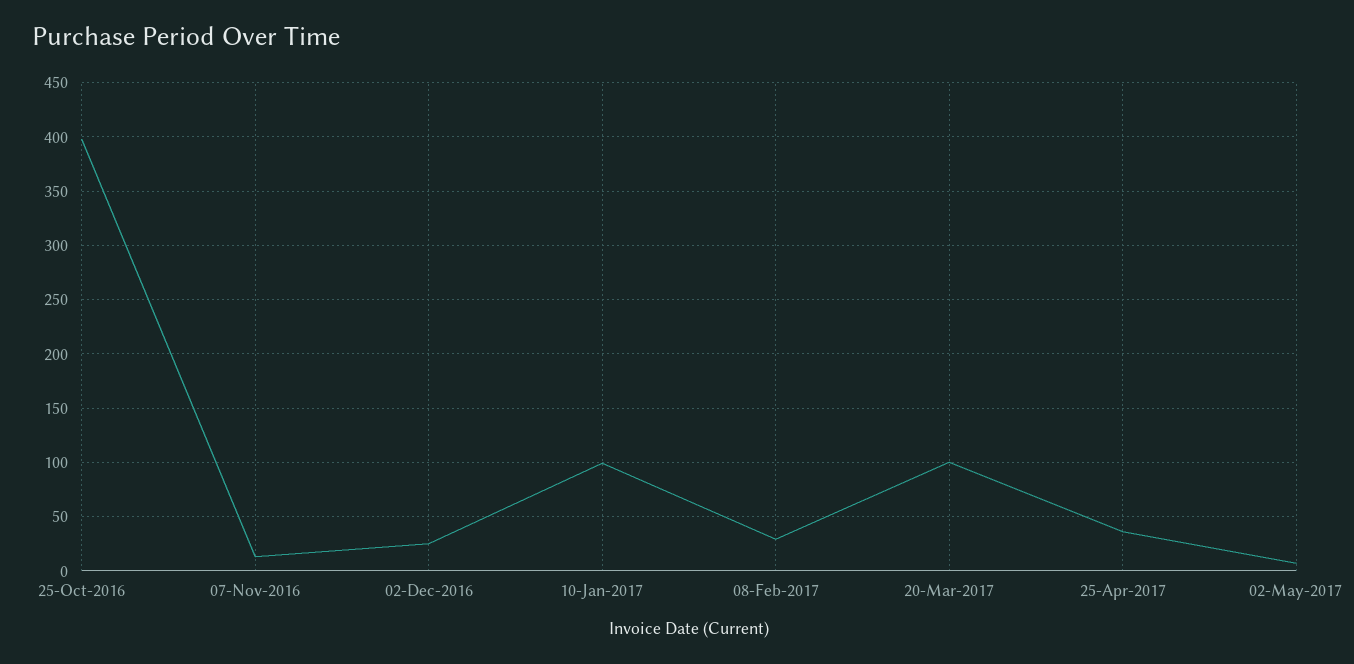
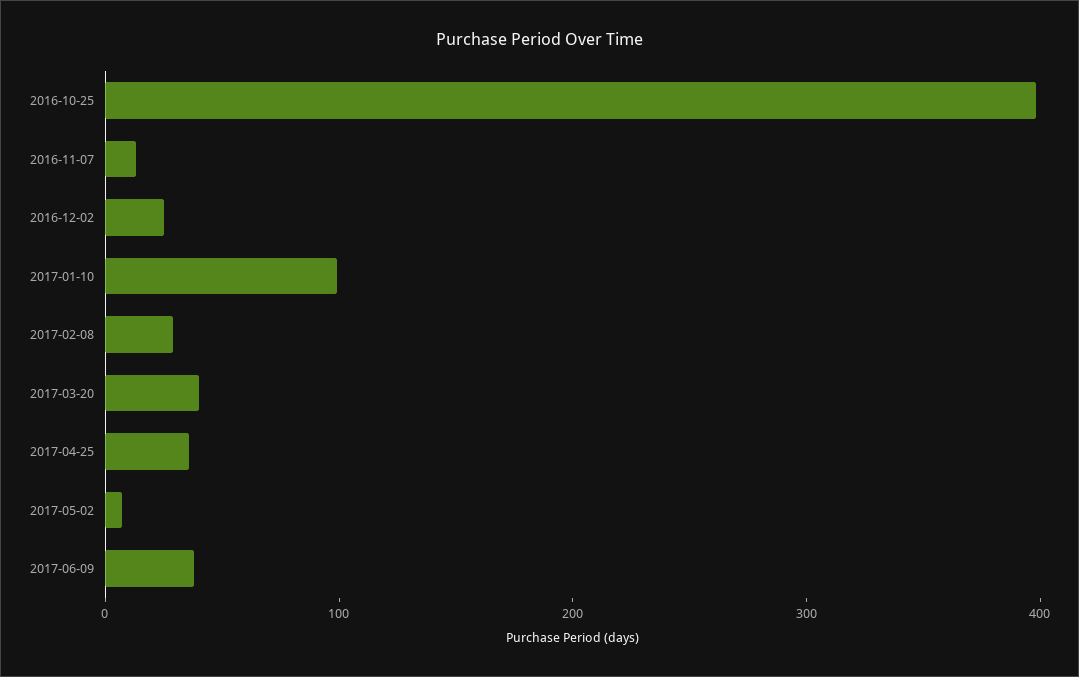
20-Mar-2017: 100 -> 40
2017-06-09: none -> 40

